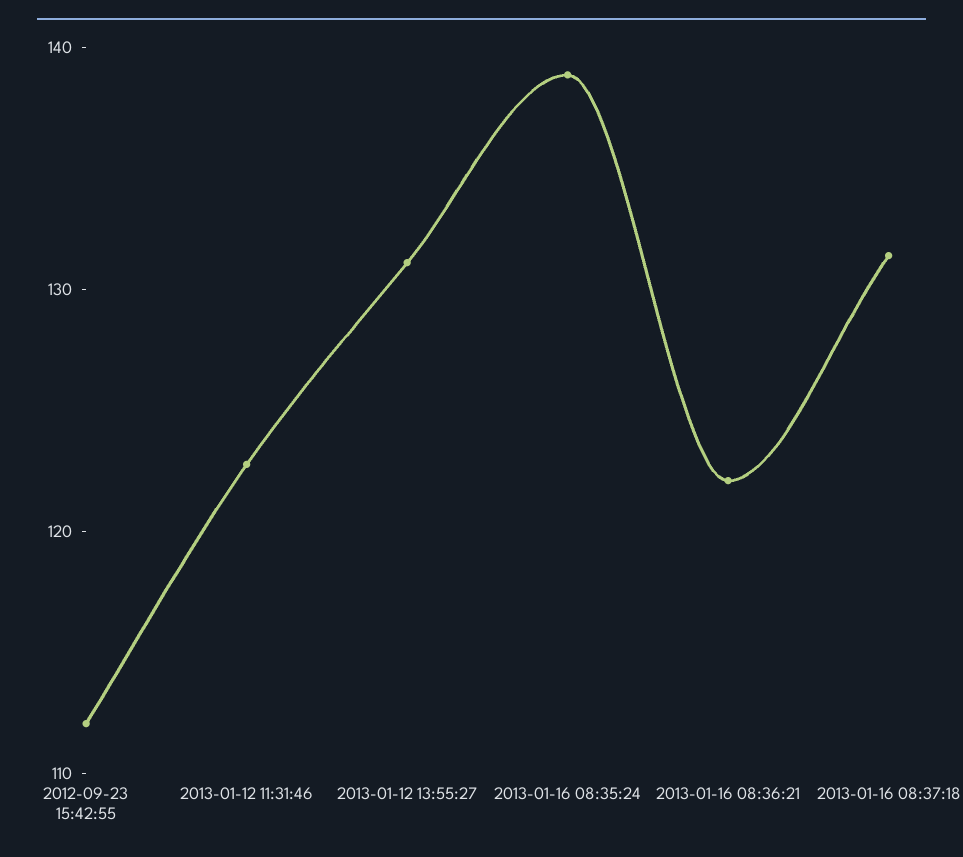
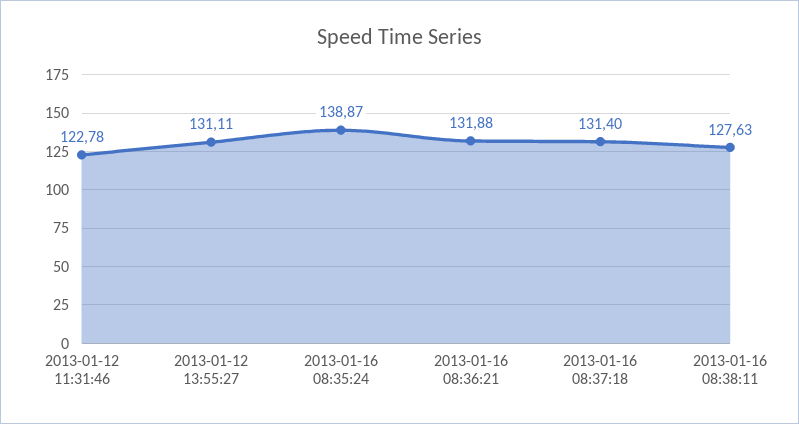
2012-09-23 15:42:55: 112 -> none
2013-01-16 08:36:21: 122 -> 131.88
2013-01-16 08:38:11: none -> 127.63

